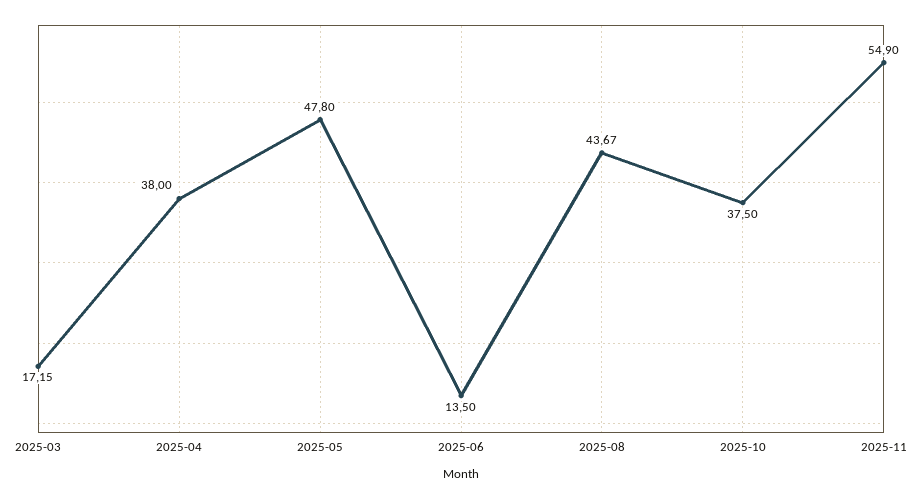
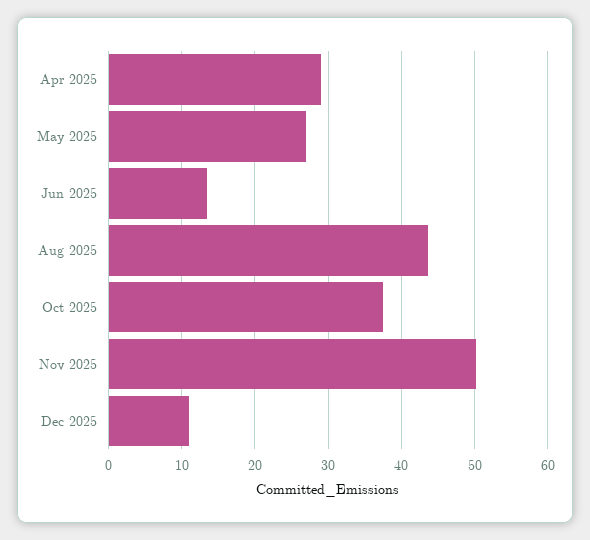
2025-03: 17.15 -> none
2025-04: 38 -> 29
2025-05: 47.8 -> 27
2025-11: 54.9 -> 50
Dec 2025: none -> 11

